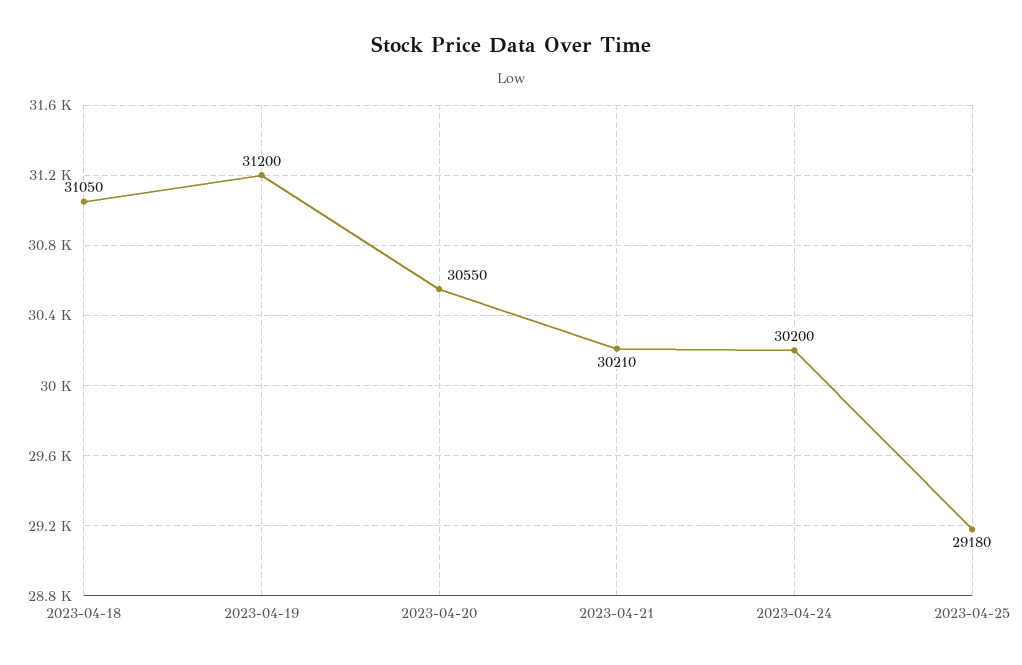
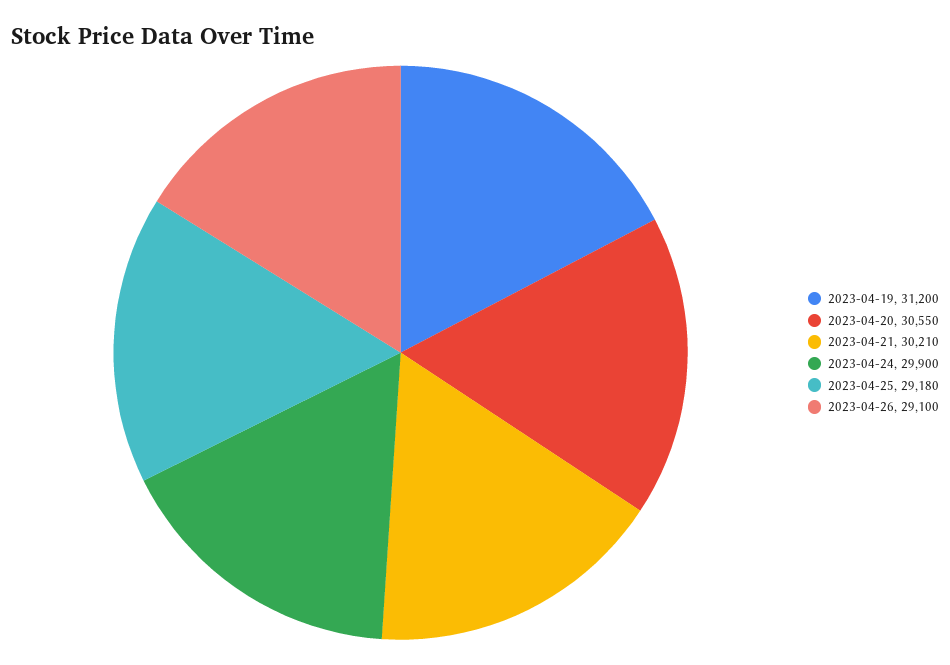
2023-04-18: 31050 -> none
2023-04-24: 30200 -> 29900
2023-04-26: none -> 29100

